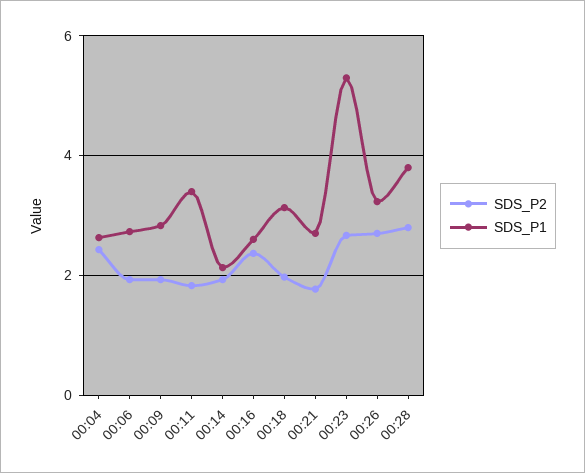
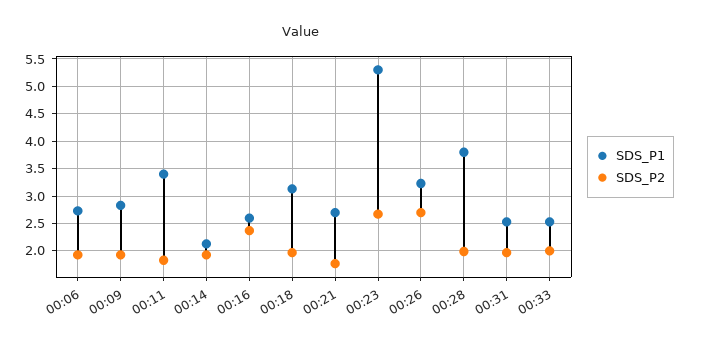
SDS_P2, 00:04: 2.4 -> none
SDS_P1, 00:04: 2.6 -> none
SDS_P2, 00:28: 2.8 -> 2
SDS_P1, 00:31: none -> 2.5
SDS_P2, 00:31: none -> 2
SDS_P1, 00:33: none -> 2.5
SDS_P2, 00:33: none -> 2

